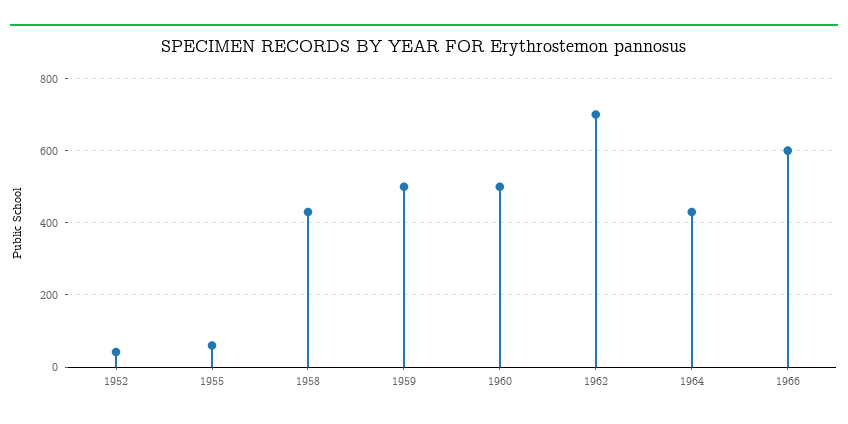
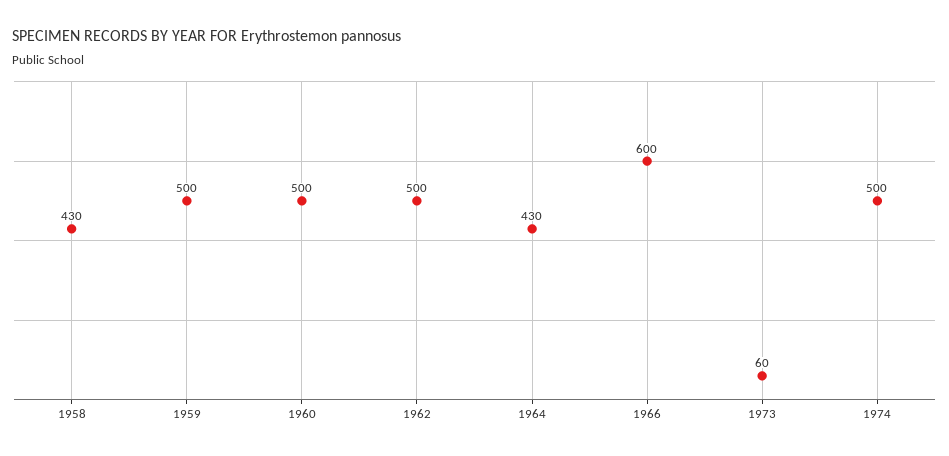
1952: 40 -> none
1955: 60 -> none
1962: 700 -> 500
1973: none -> 60
1974: none -> 500

